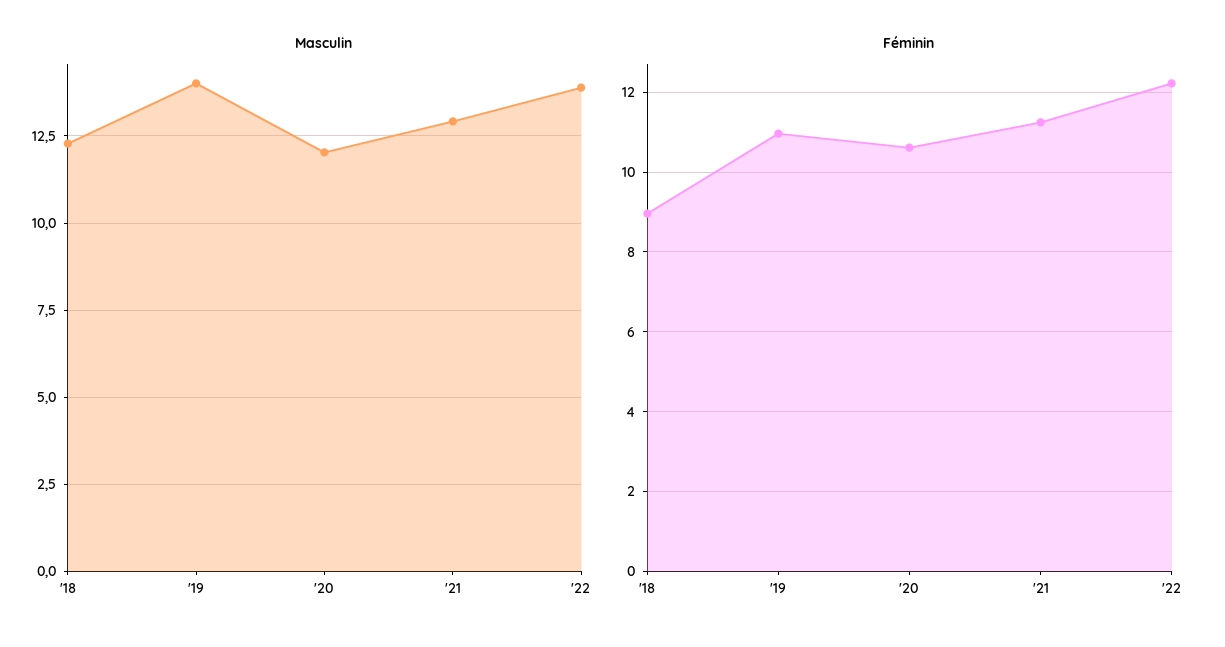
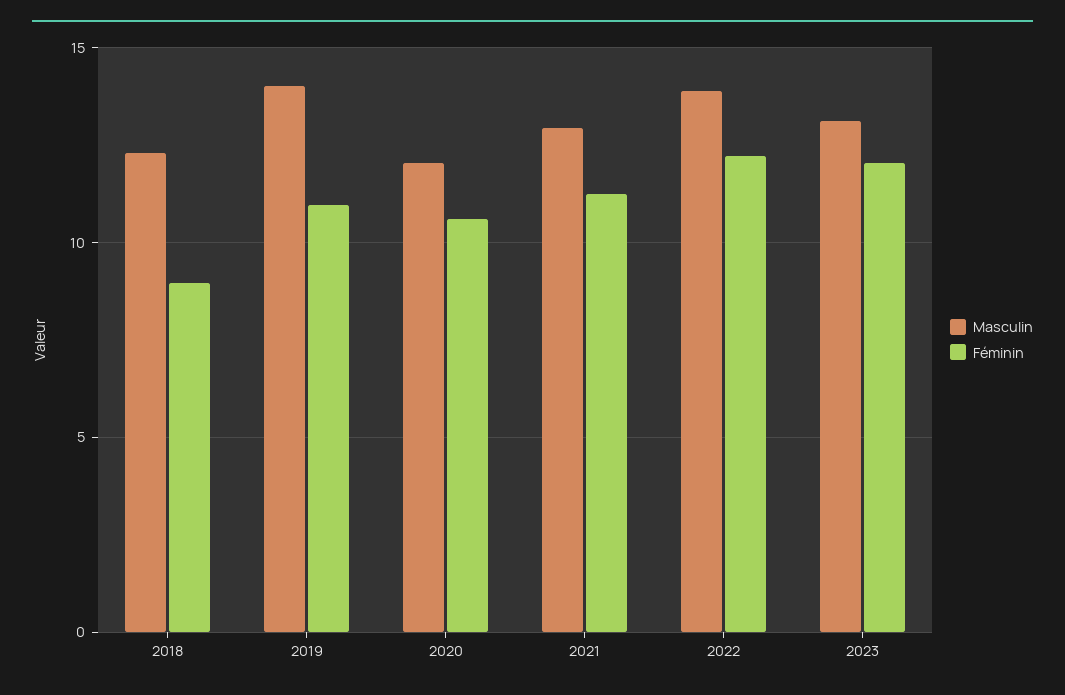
Masculin, 2023: none -> 13
Féminin, 2023: none -> 12

